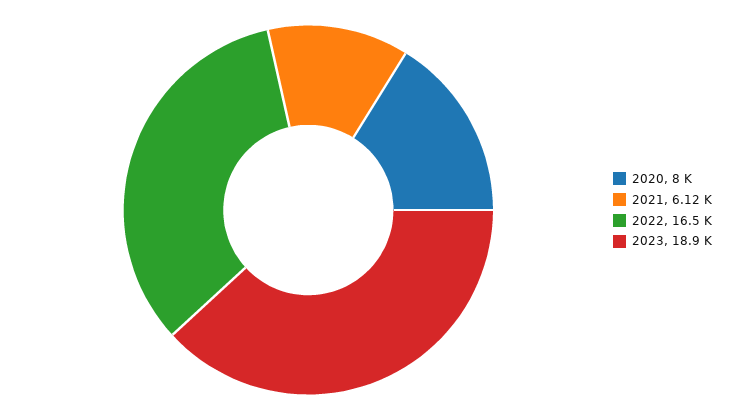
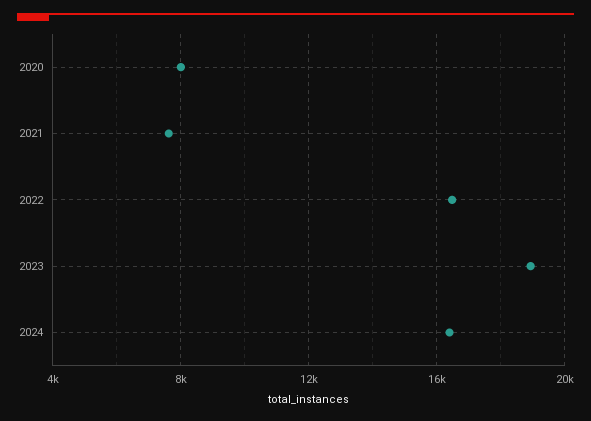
2021: 6120 -> 7500
2024: none -> 16500

